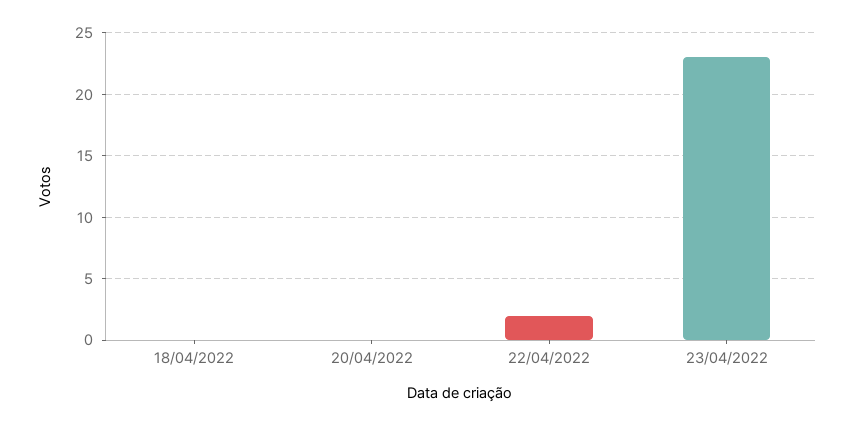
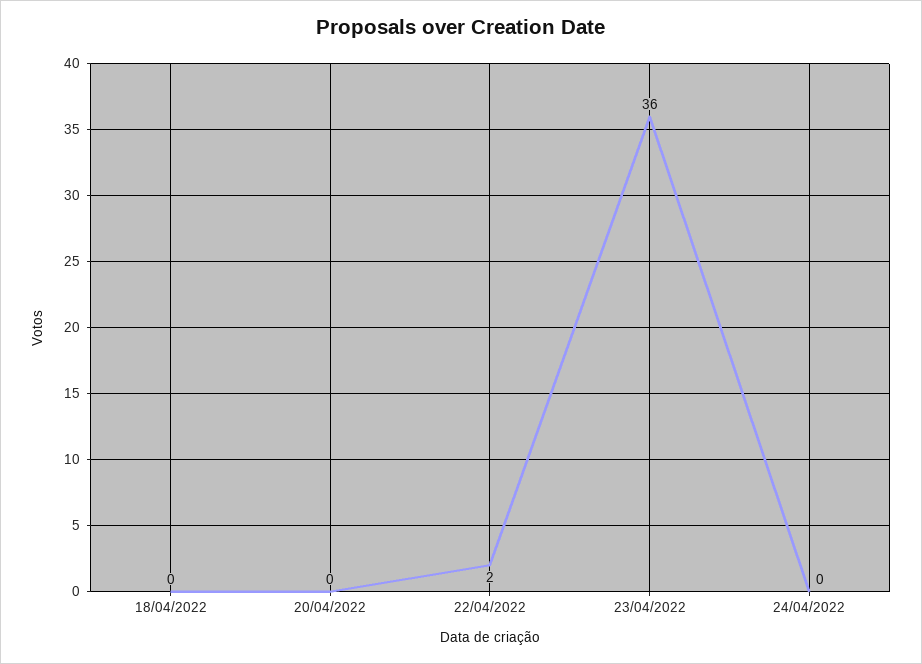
23/04/2022: 23 -> 36
24/04/2022: none -> 0

